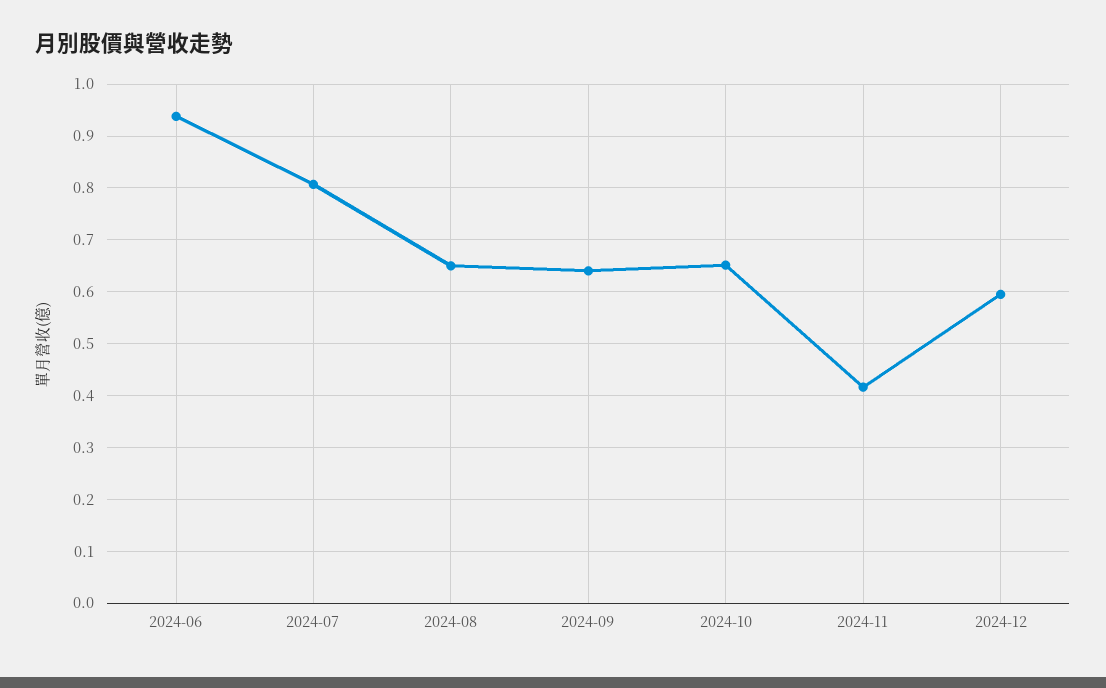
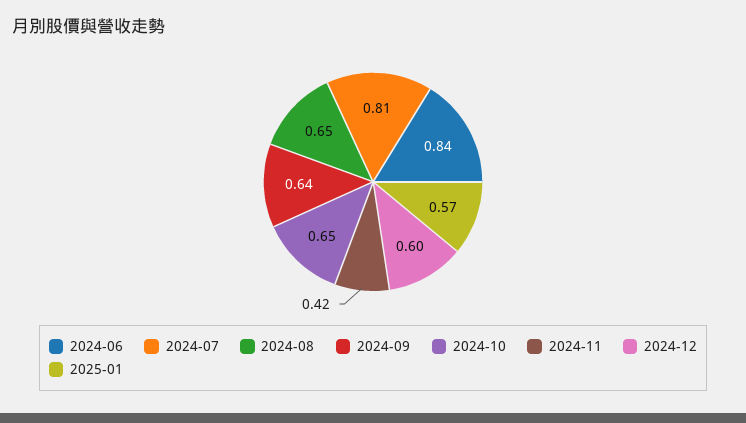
2024-06: 0.94 -> 0.84
2025-01: none -> 0.57

